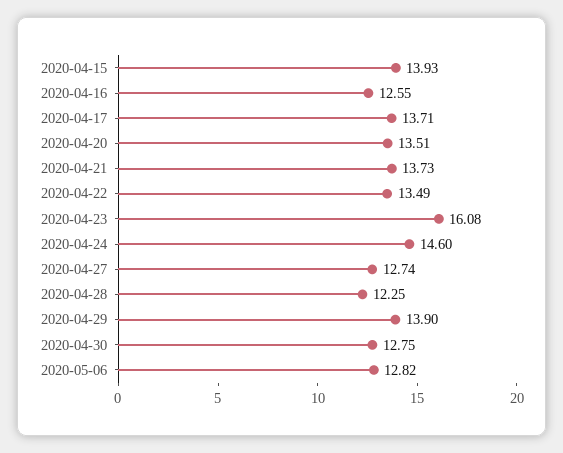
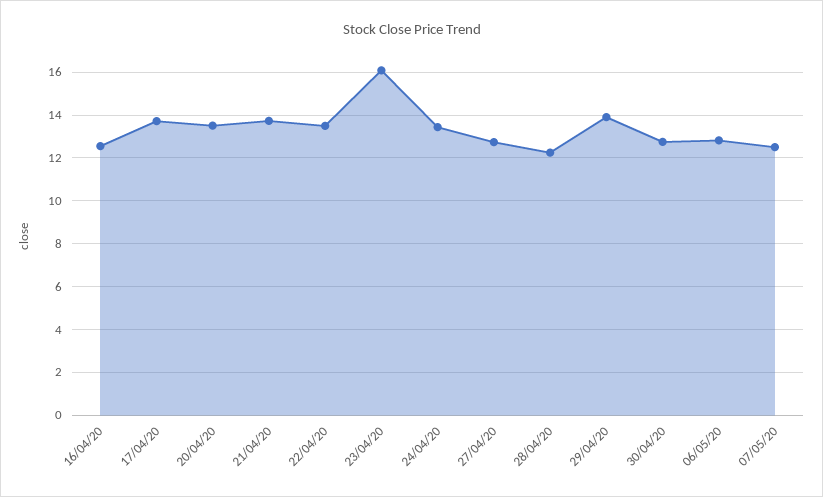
2020-04-15: 13.93 -> none
2020-04-24: 14.6 -> 13.5
07/05/20: none -> 12.5

